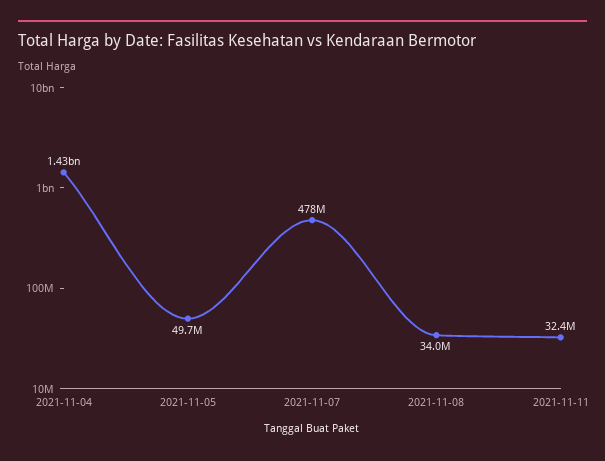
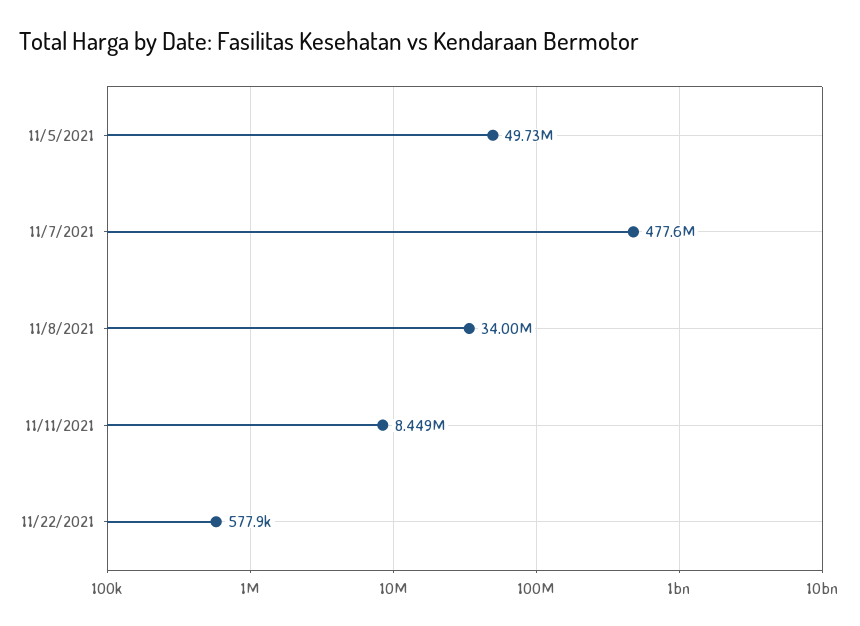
2021-11-04: 1430000000 -> none
2021-11-11: 32400000 -> 8449000
11/22/2021: none -> 577900

